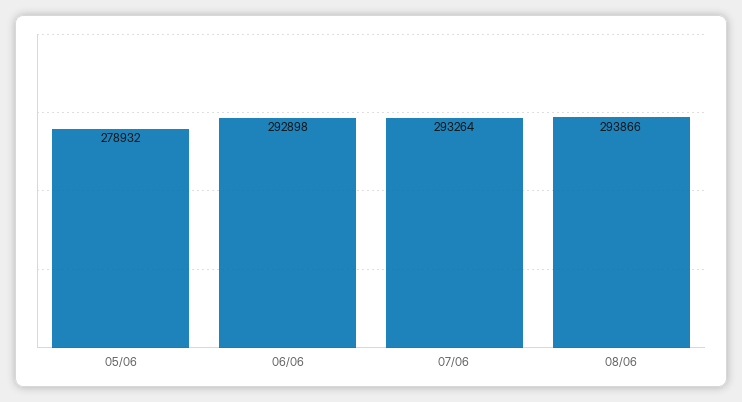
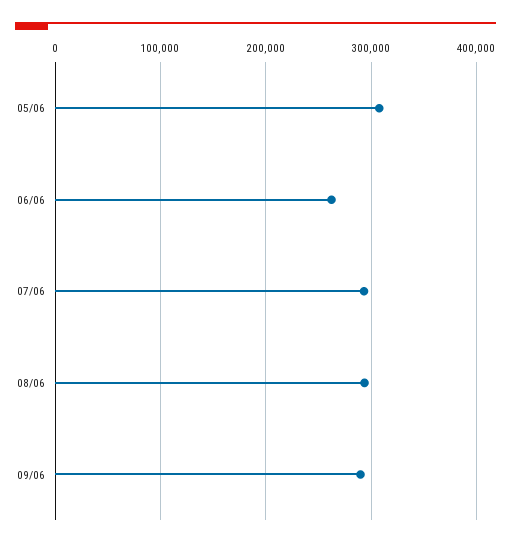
05/06: 278932 -> 310000
06/06: 292898 -> 260000
09/06: none -> 290000

